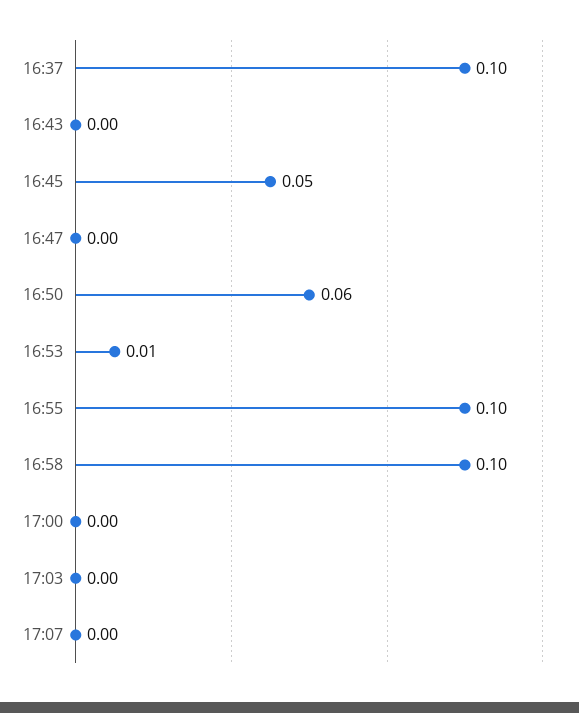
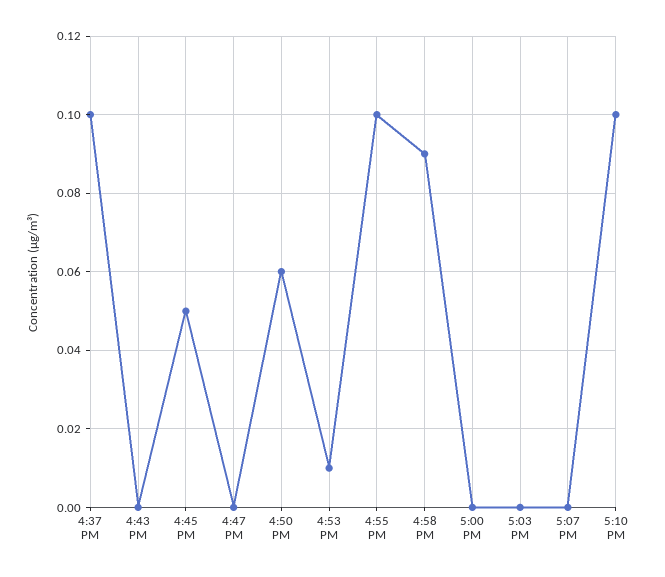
16:58: 0.1 -> 0.09
5:10 PM: none -> 0.1

